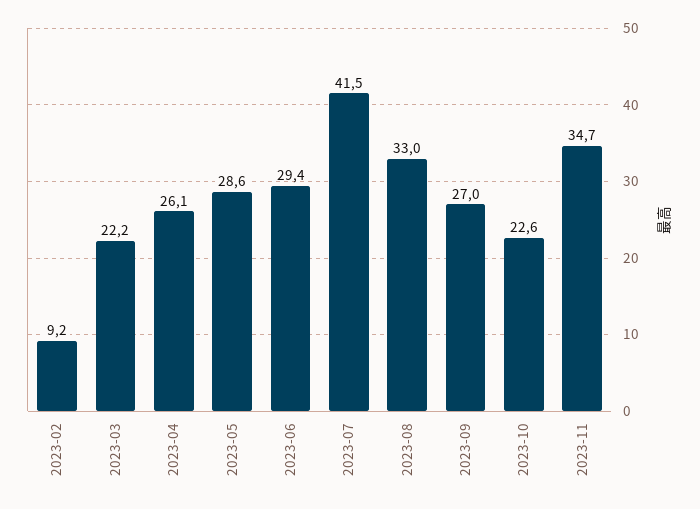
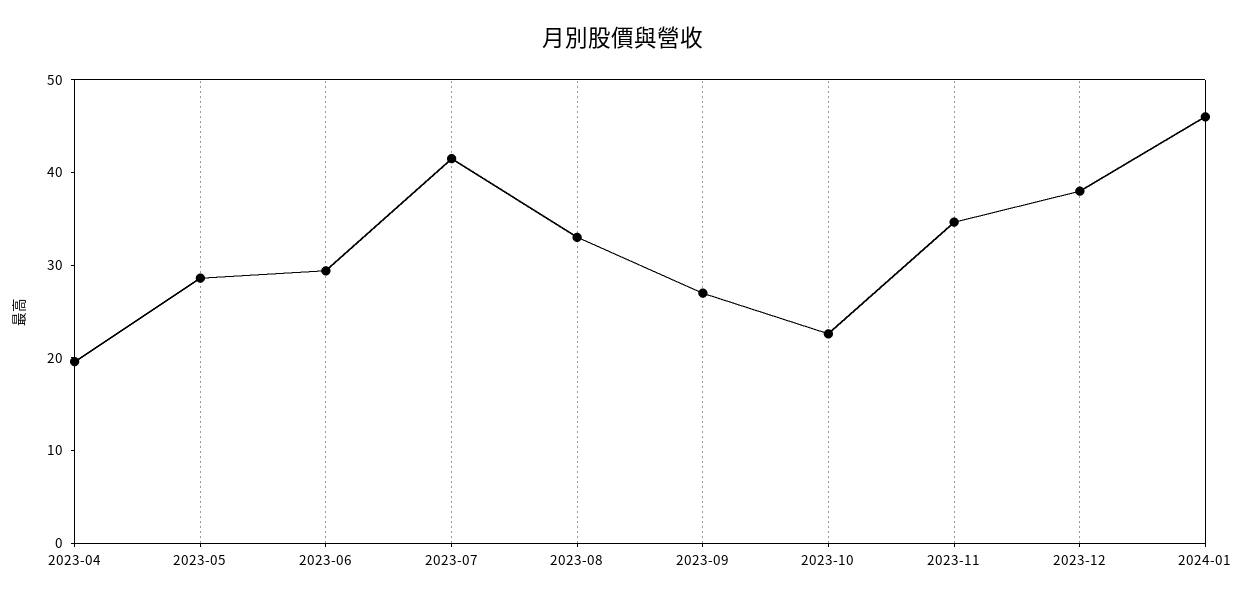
2023-02: 9.2 -> none
2023-03: 22.2 -> none
2023-04: 26.1 -> 20
2023-12: none -> 38
2024-01: none -> 46

